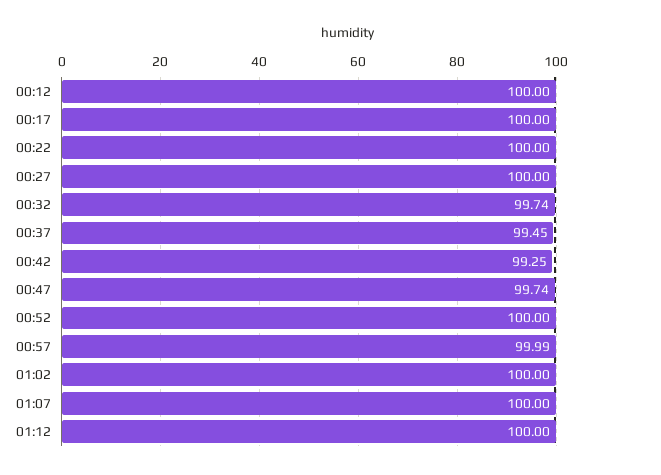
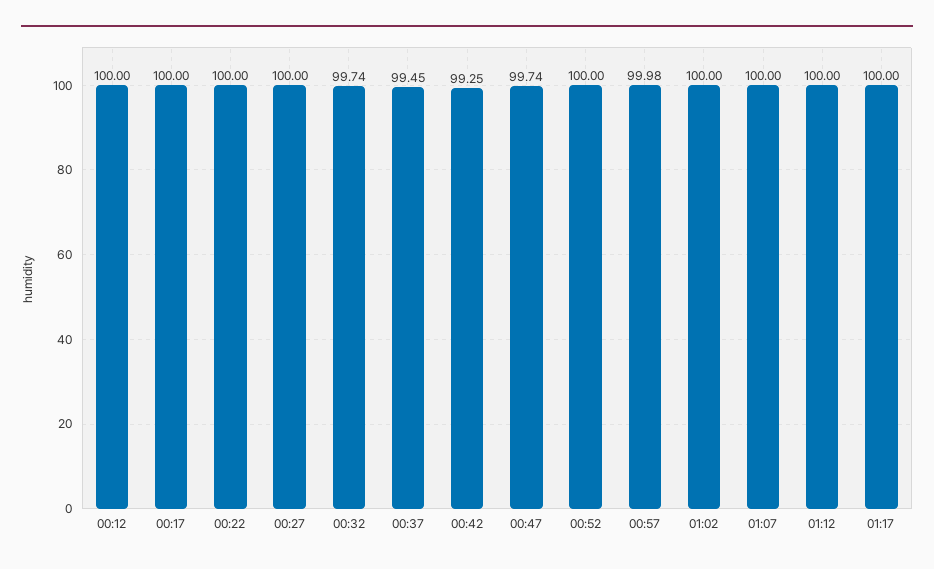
00:57: 99.99 -> 99.98
01:17: none -> 100

